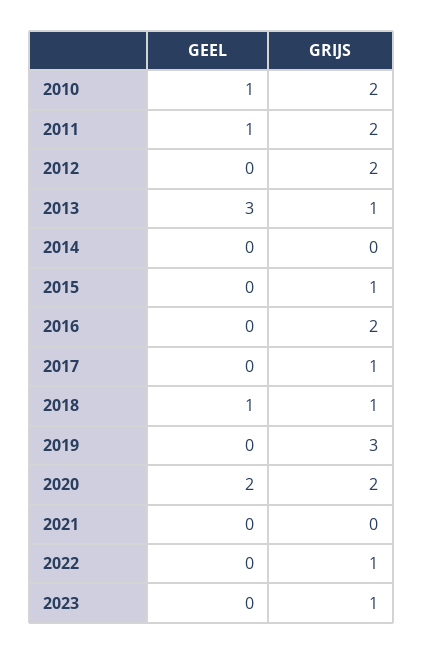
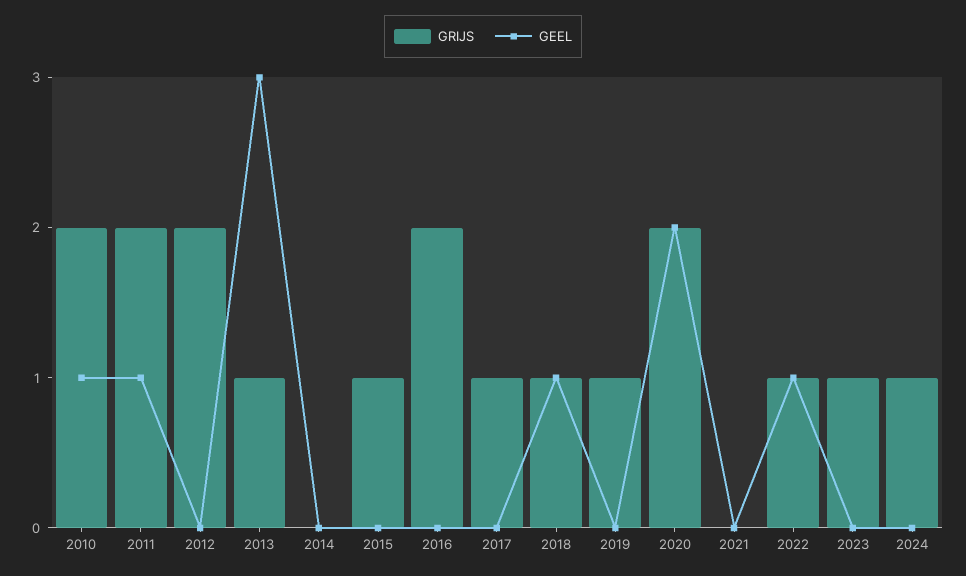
GRIJS, 2019: 3 -> 1
GEEL, 2022: 0 -> 1
GRIJS, 2024: none -> 1
GEEL, 2024: none -> 0

